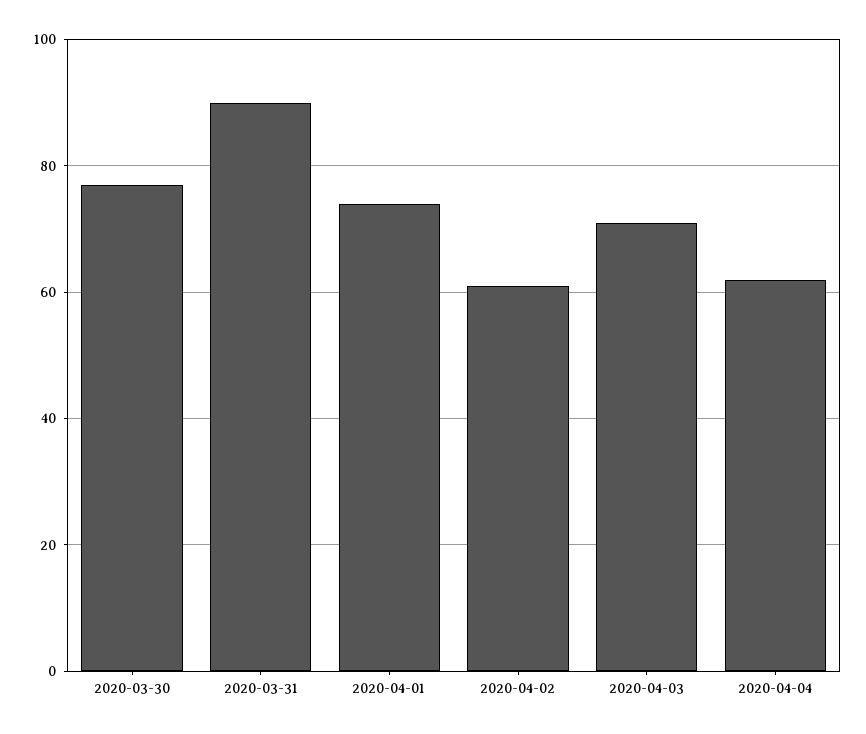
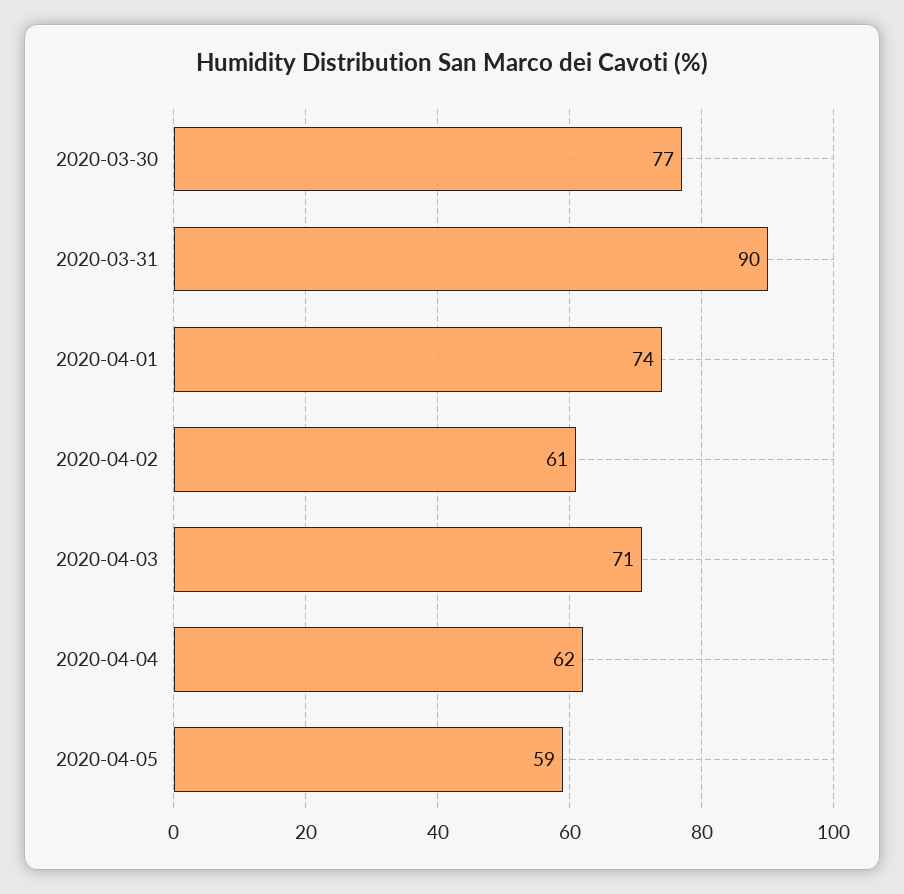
2020-04-05: none -> 59

